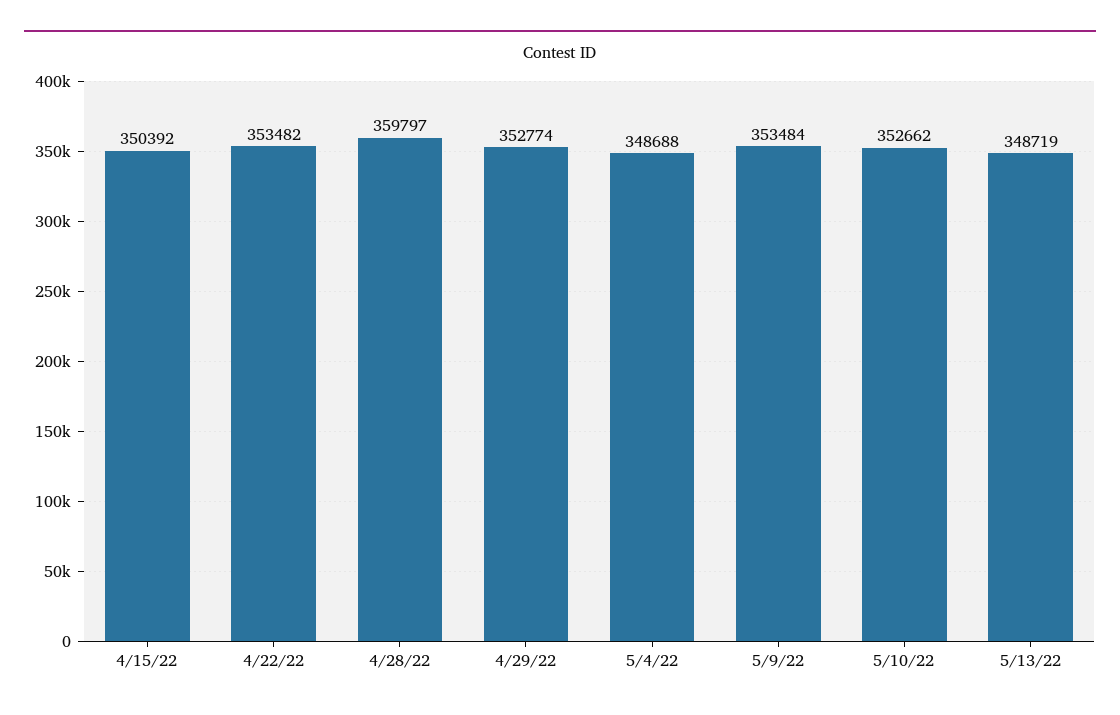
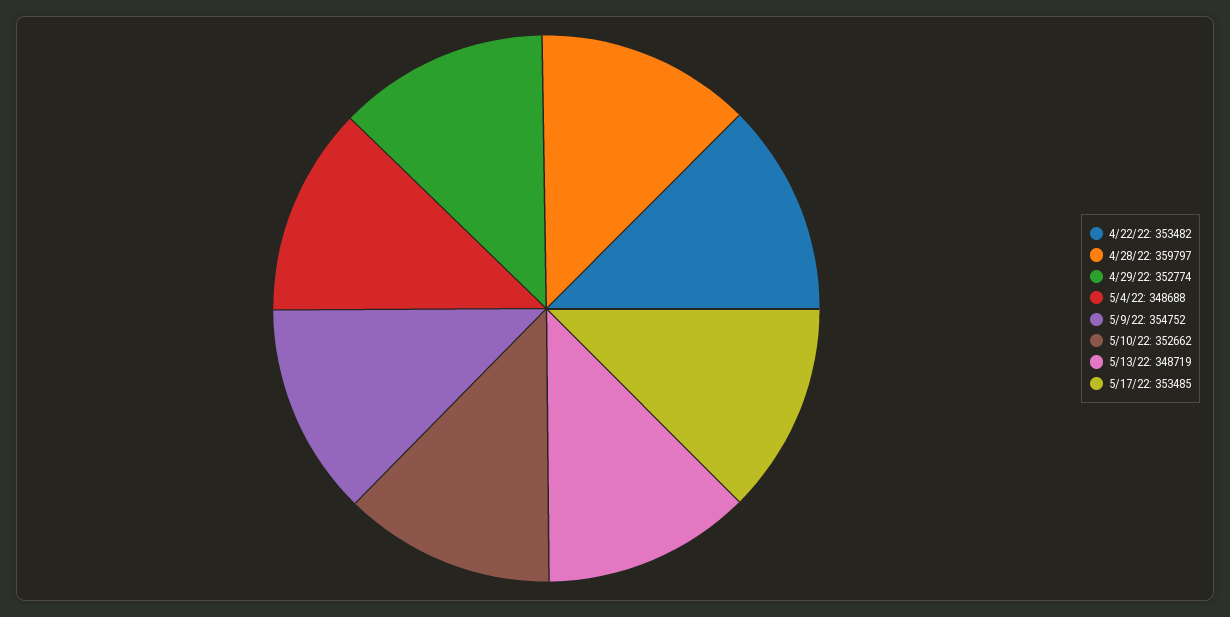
4/15/22: 350392 -> none
5/9/22: 353484 -> 354752
5/17/22: none -> 353485

